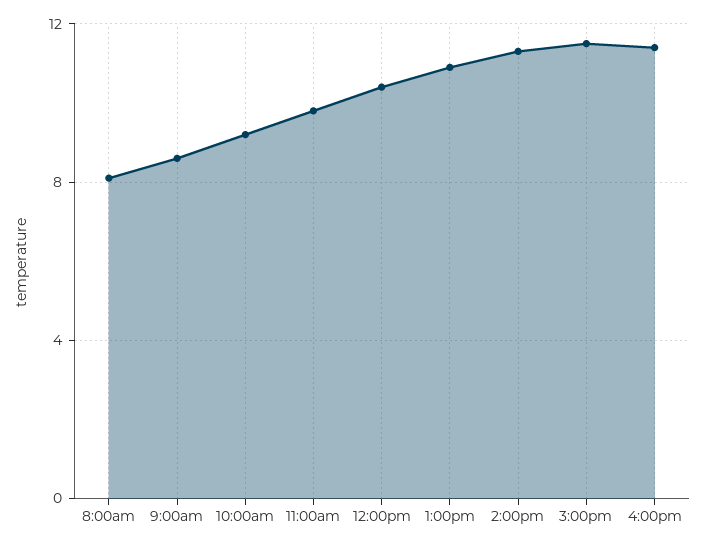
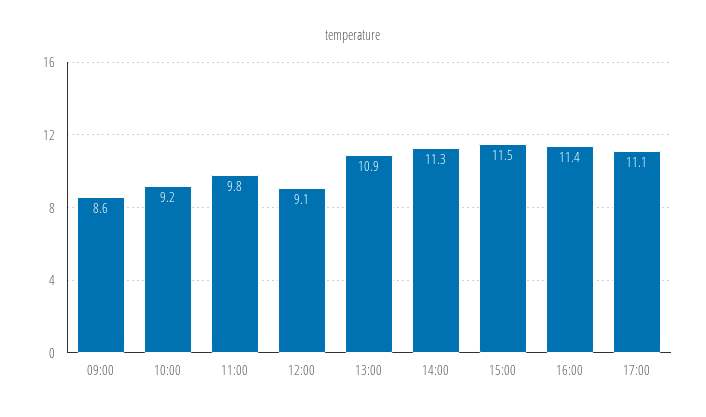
8:00am: 8 -> none
12:00pm: 10.5 -> 9.1
17:00: none -> 11.1

